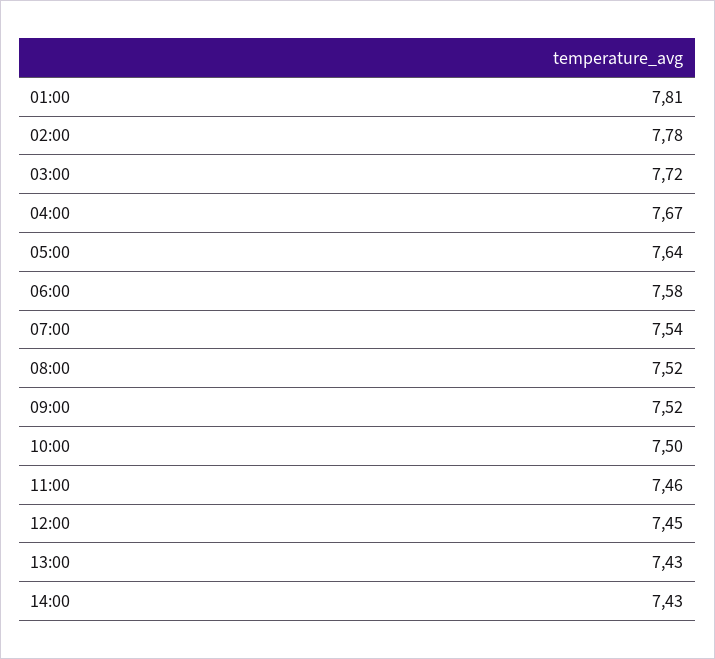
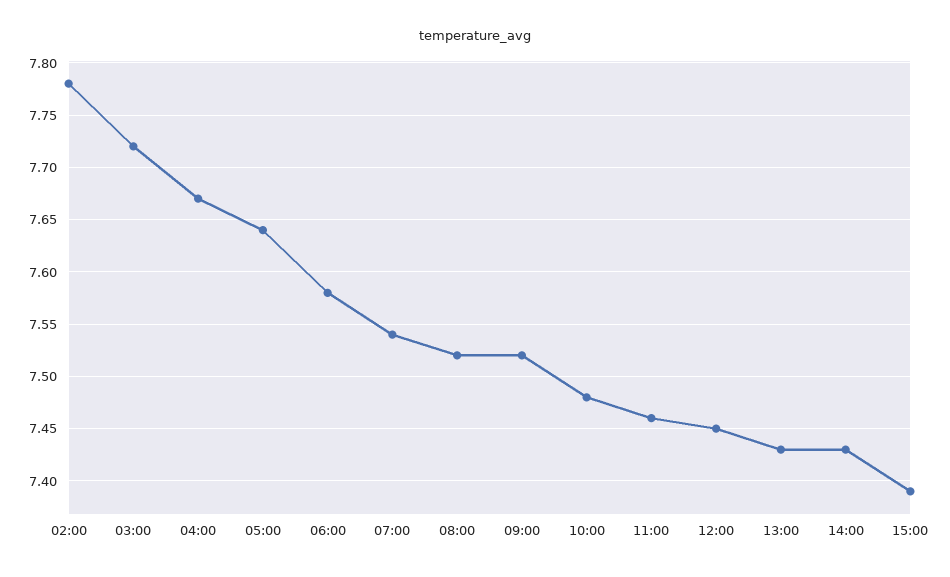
01:00: 7.81 -> none
10:00: 7.5 -> 7.48
15:00: none -> 7.39

